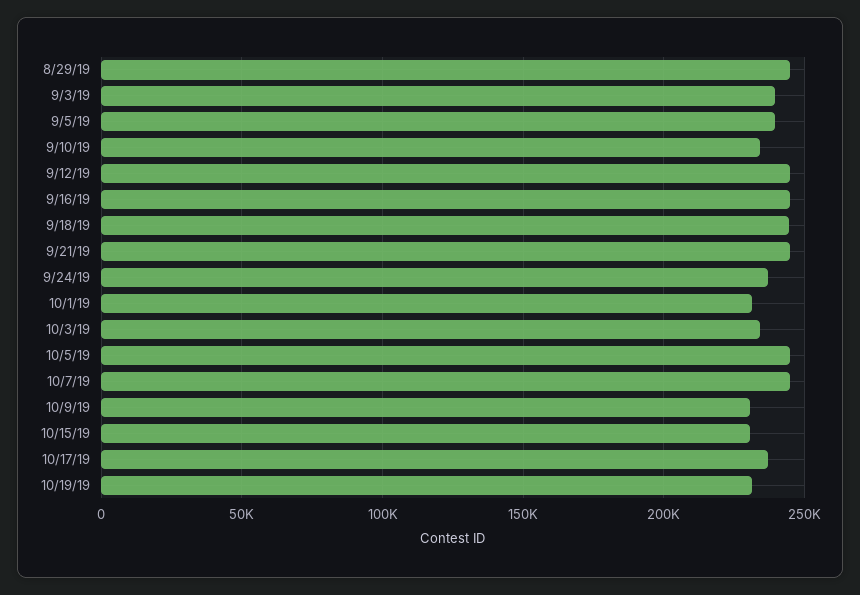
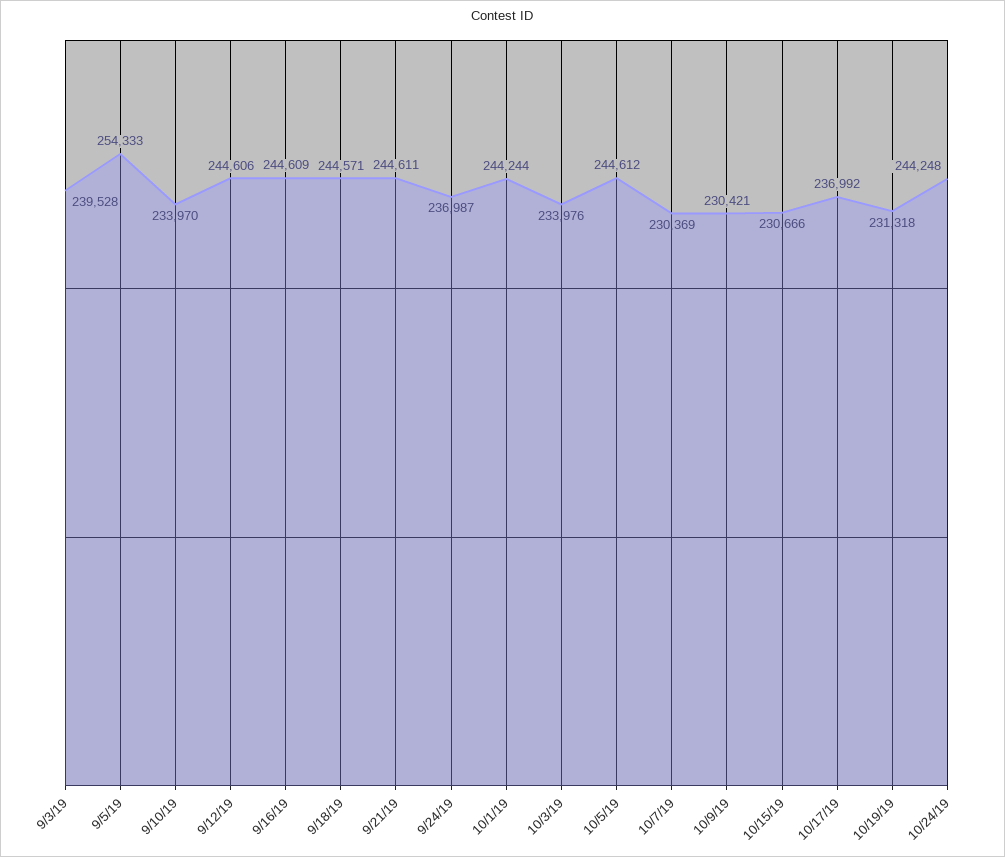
8/29/19: 245000 -> none
9/5/19: 240000 -> 254333
10/1/19: 230000 -> 244244
10/7/19: 245000 -> 230369
10/24/19: none -> 244248

